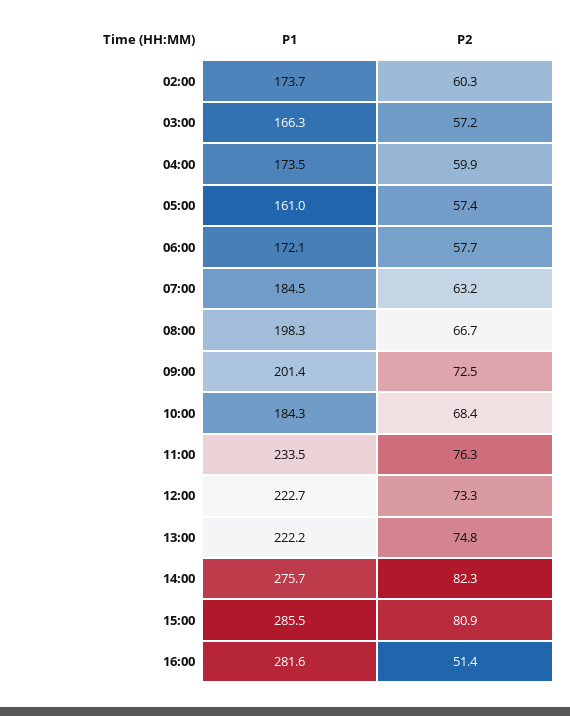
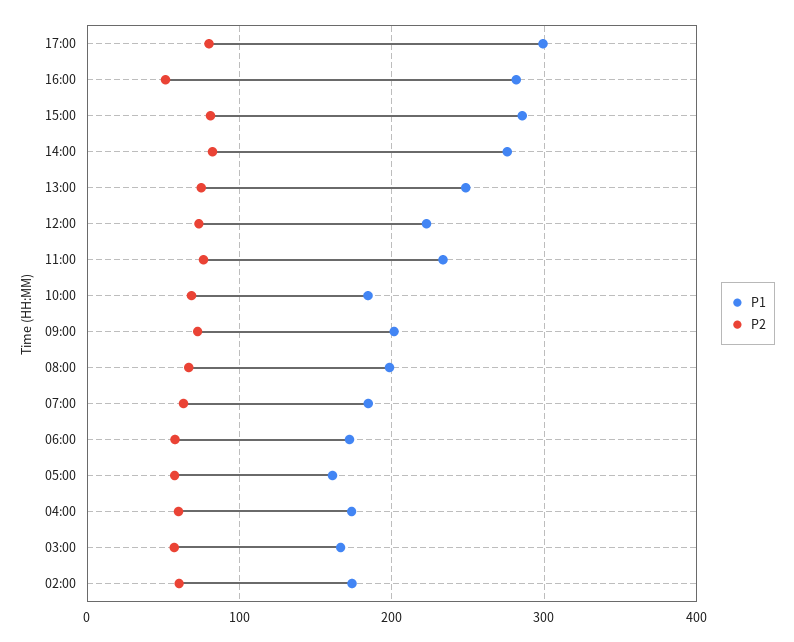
P1, 13:00: 222.2 -> 250
P1, 17:00: none -> 300
P2, 17:00: none -> 80

